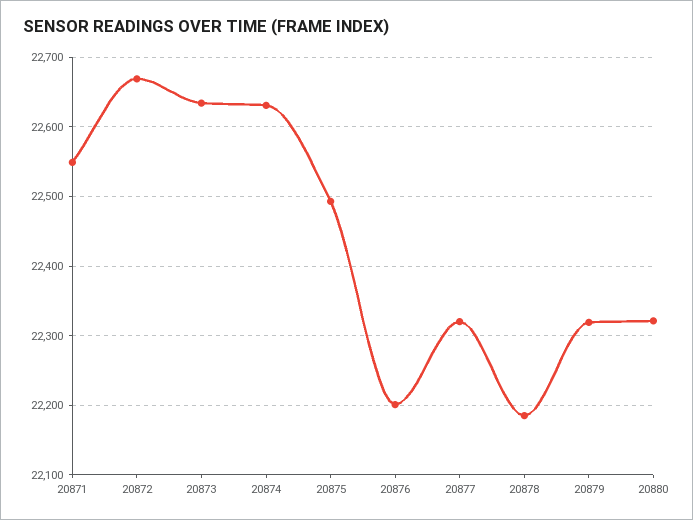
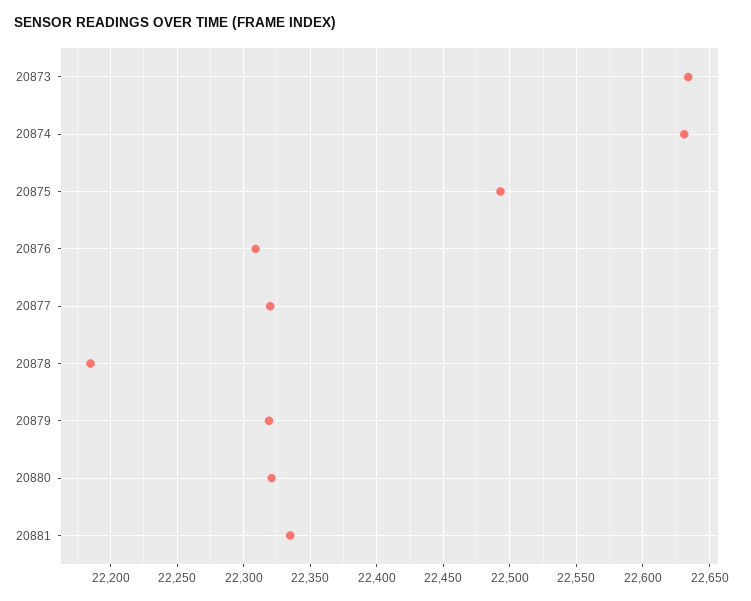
20871: 22550 -> none
20872: 22670 -> none
20876: 22200 -> 22310
20881: none -> 22335

